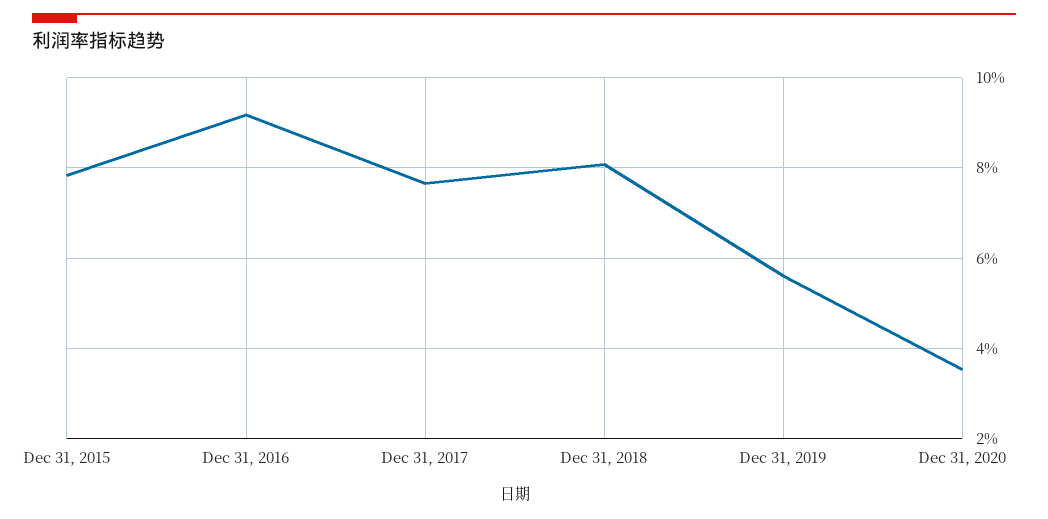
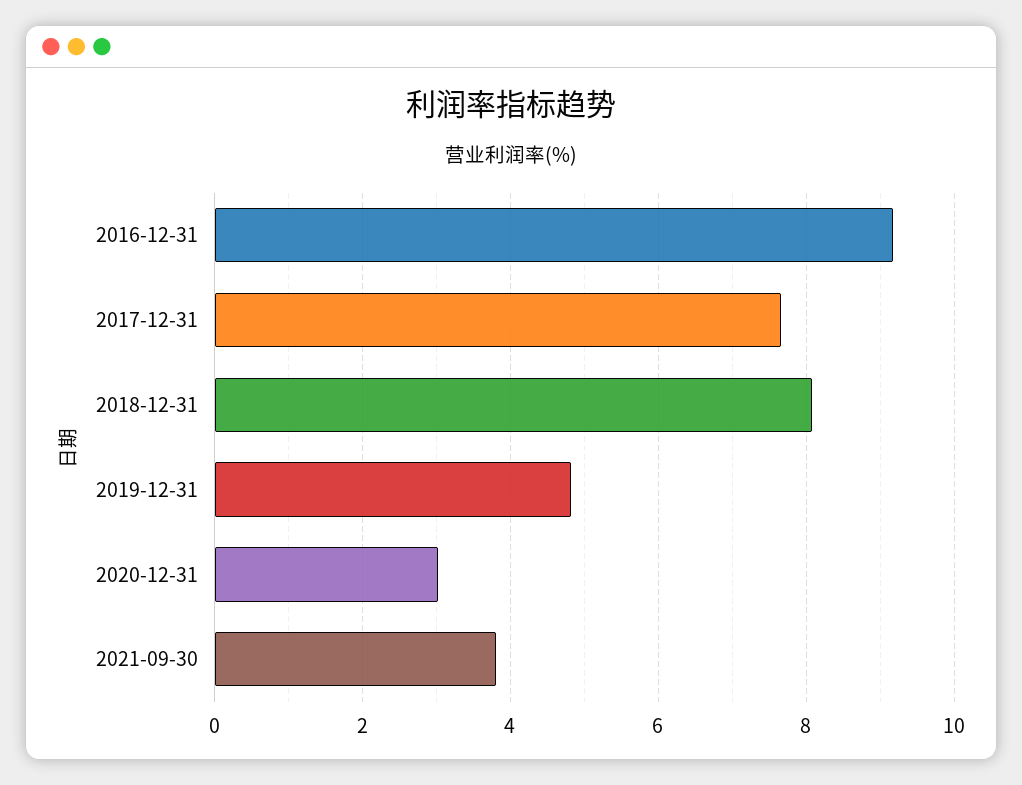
Dec 31, 2015: 7.8 -> none
Dec 31, 2019: 5.6 -> 4.8
Dec 31, 2020: 3.6 -> 3
2021-09-30: none -> 3.8

